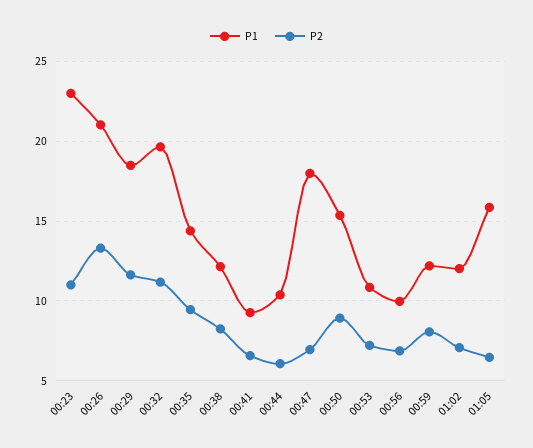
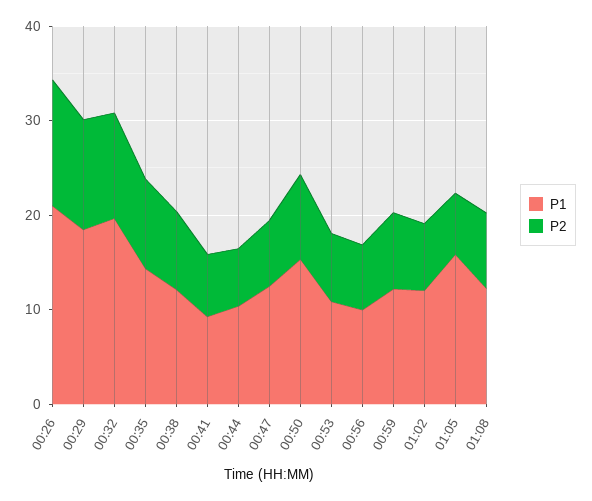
P1, 00:23: 23 -> none
P2, 00:23: 11 -> none
P1, 00:47: 18 -> 12
P1, 01:08: none -> 12
P2, 01:08: none -> 8

